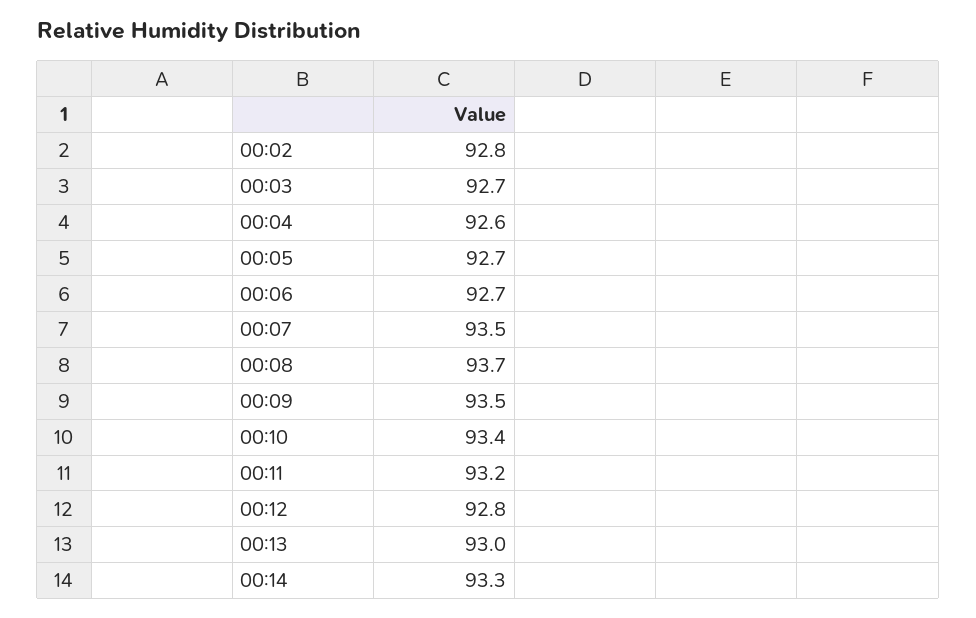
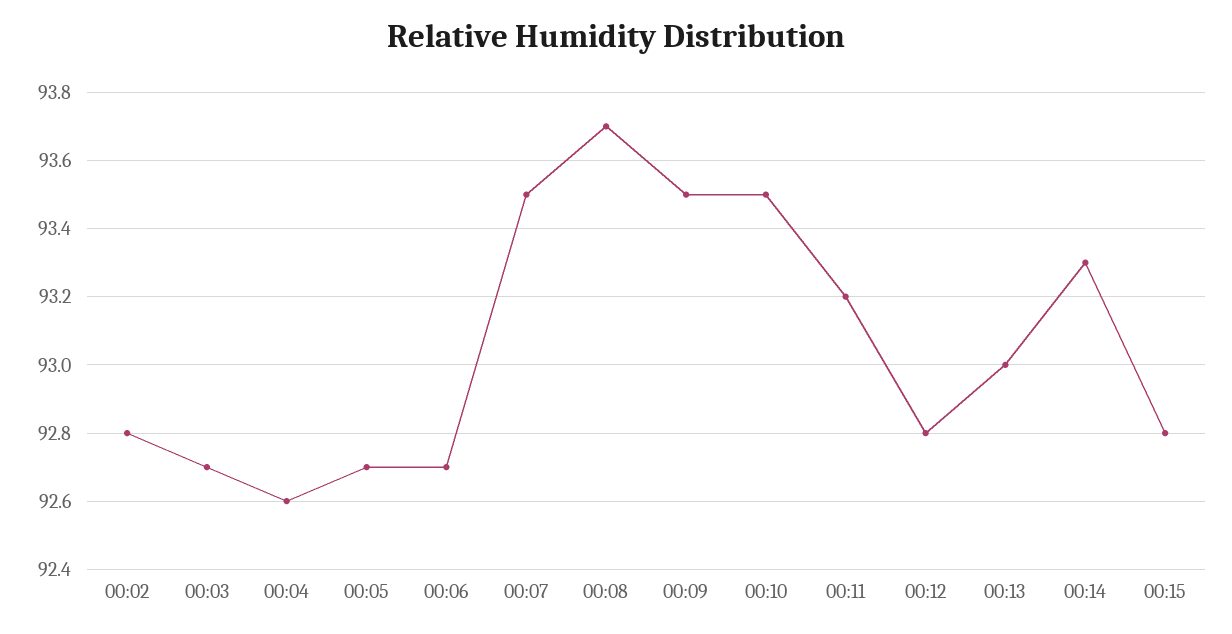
00:10: 93.4 -> 93.5
00:15: none -> 92.8

